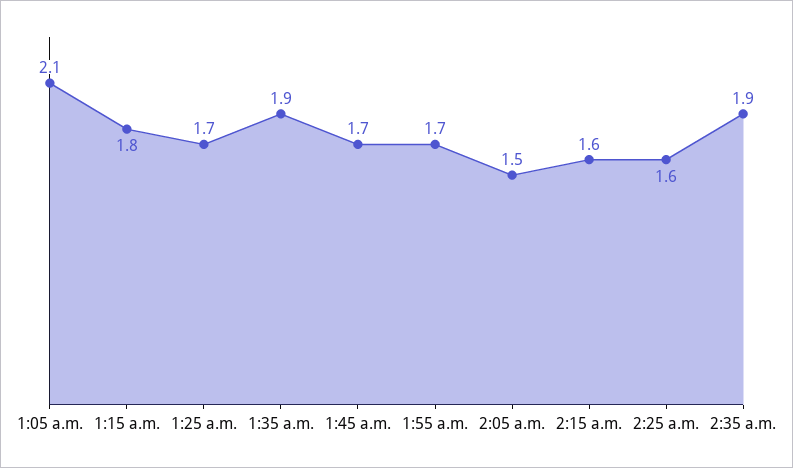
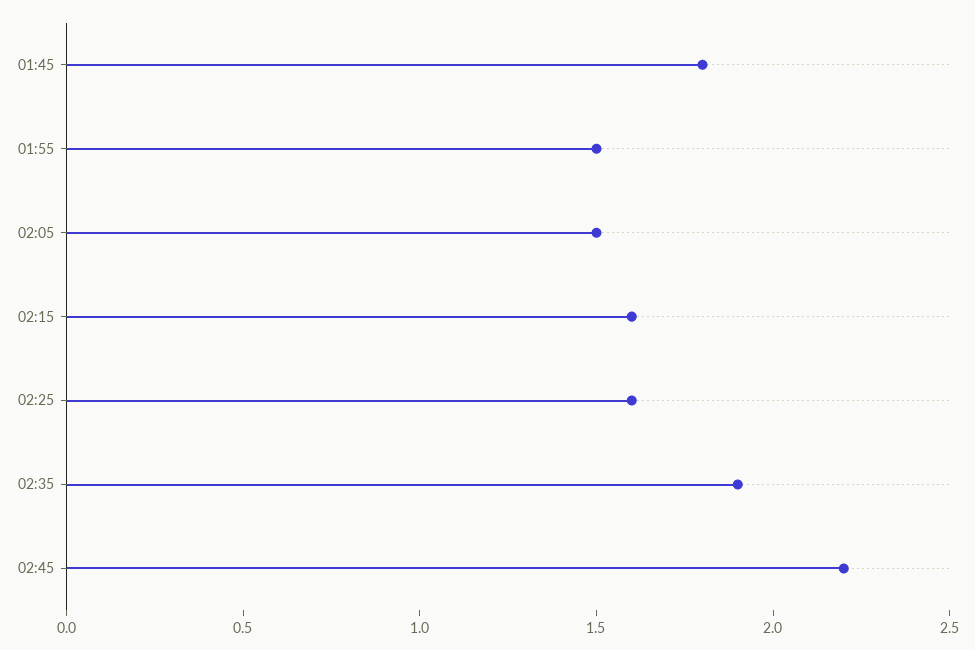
1:05 a.m.: 2.1 -> none
1:15 a.m.: 1.8 -> none
1:25 a.m.: 1.7 -> none
1:35 a.m.: 1.9 -> none
1:45 a.m.: 1.7 -> 1.8
1:55 a.m.: 1.7 -> 1.5
02:45: none -> 2.2

